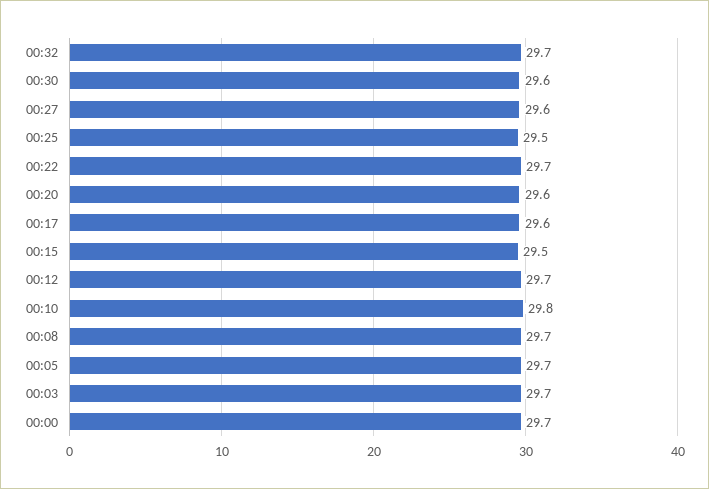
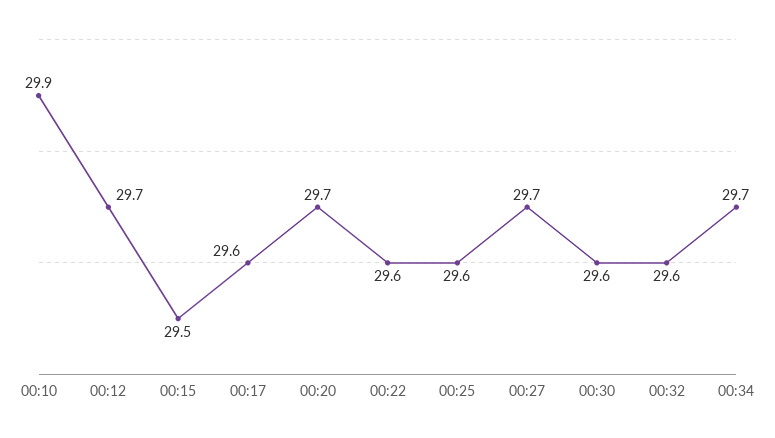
00:32: 29.7 -> 29.6
00:27: 29.6 -> 29.7
00:25: 29.5 -> 29.6
00:22: 29.7 -> 29.6
00:20: 29.6 -> 29.7
00:10: 29.8 -> 29.9
00:08: 29.7 -> none
00:05: 29.7 -> none
00:03: 29.7 -> none
00:00: 29.7 -> none
00:34: none -> 29.7

